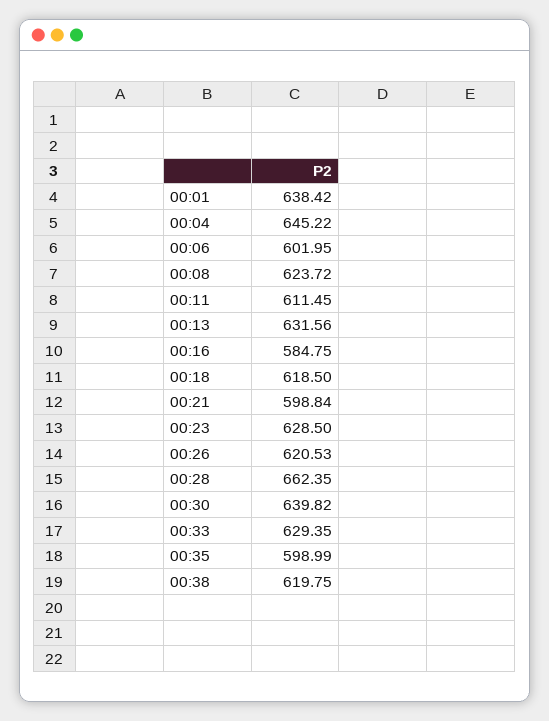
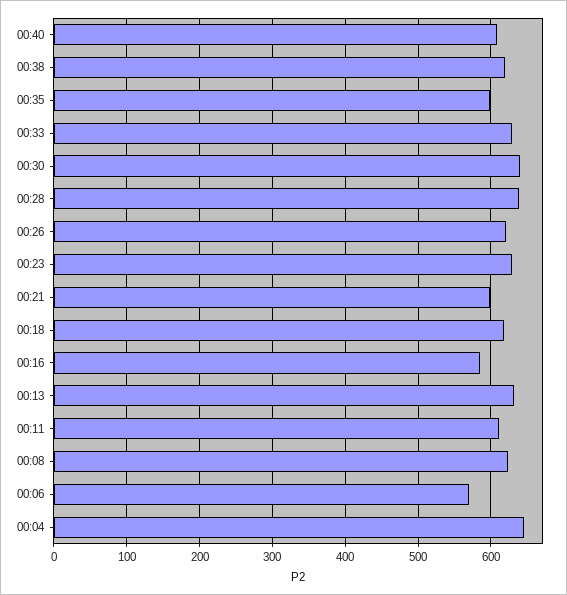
00:01: 638.42 -> none
00:06: 601.95 -> 570
00:28: 662.35 -> 640
00:40: none -> 610

